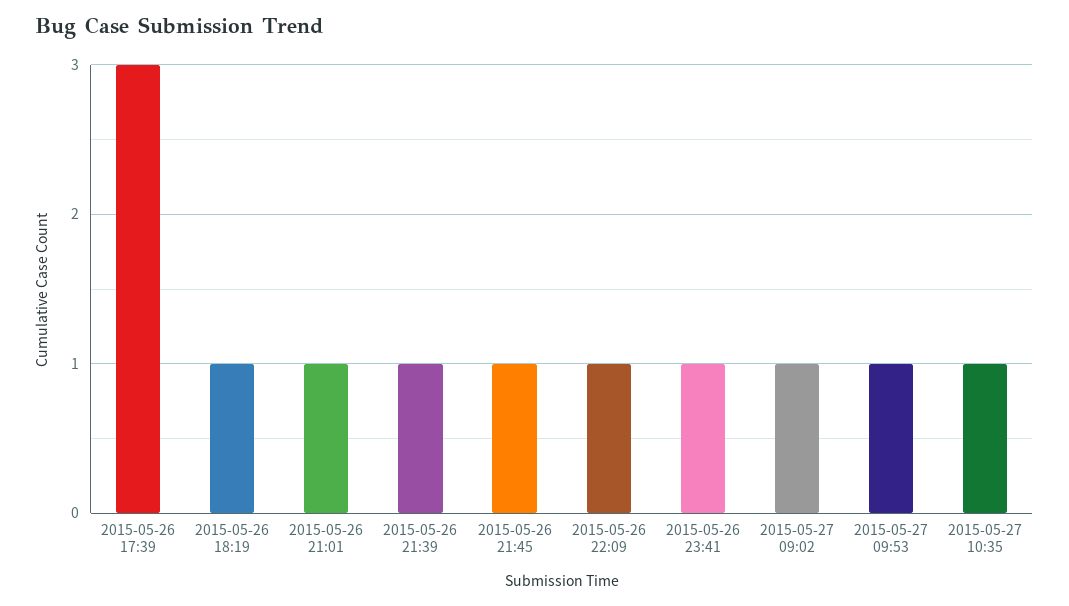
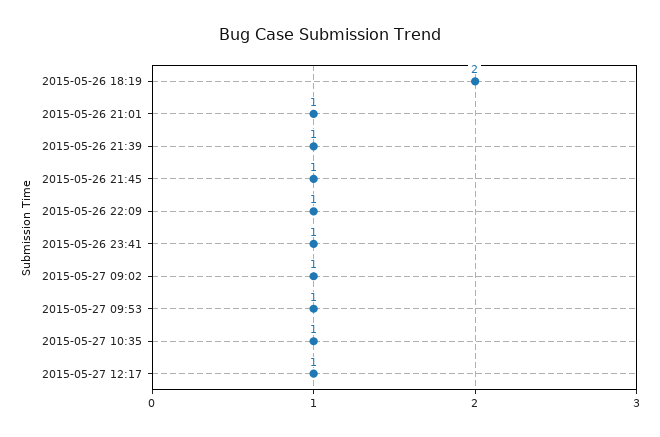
2015-05-26 17:39: 3 -> none
2015-05-26 18:19: 1 -> 2
2015-05-27 12:17: none -> 1

